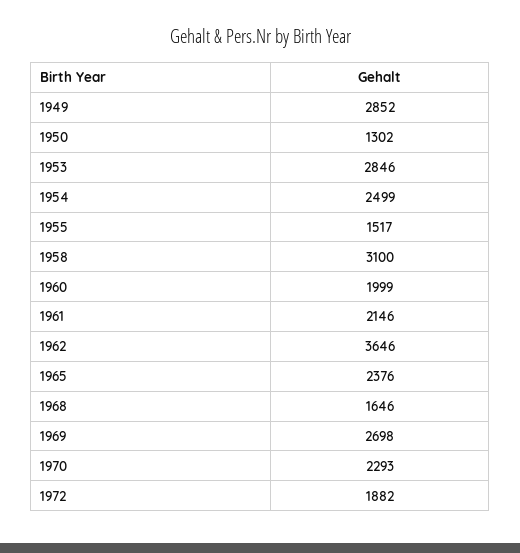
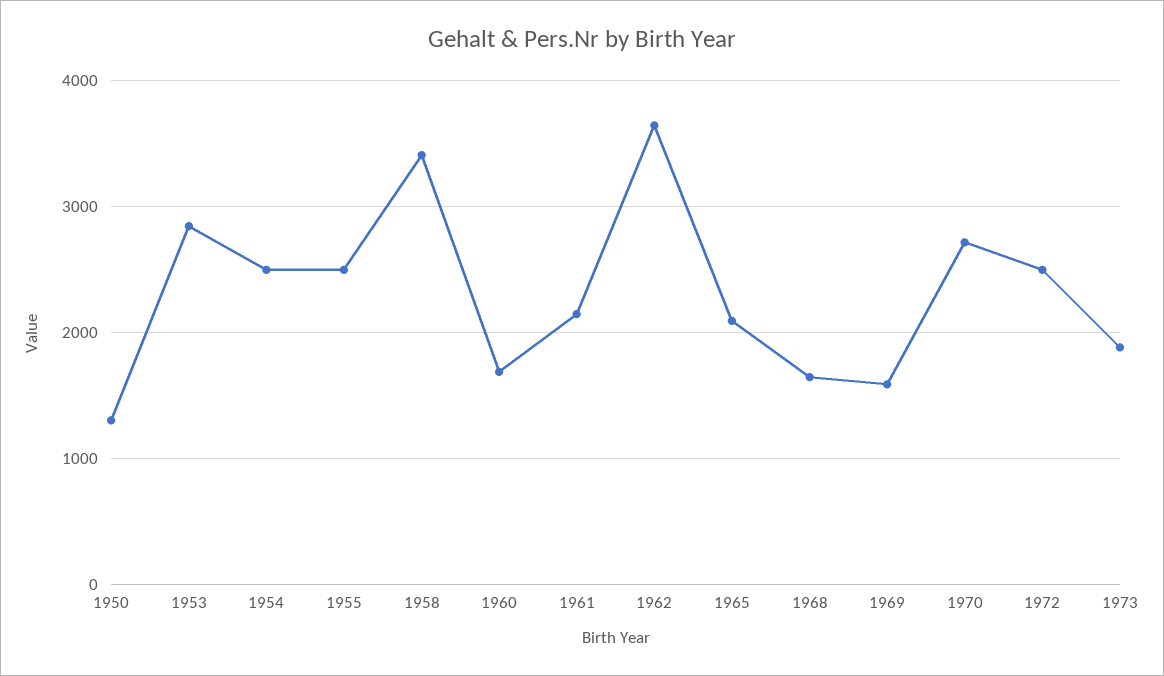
1949: 2852 -> none
1955: 1517 -> 2500
1958: 3100 -> 3400
1960: 1999 -> 1700
1965: 2376 -> 2100
1969: 2698 -> 1600
1970: 2293 -> 2700
1972: 1882 -> 2500
1973: none -> 1900

